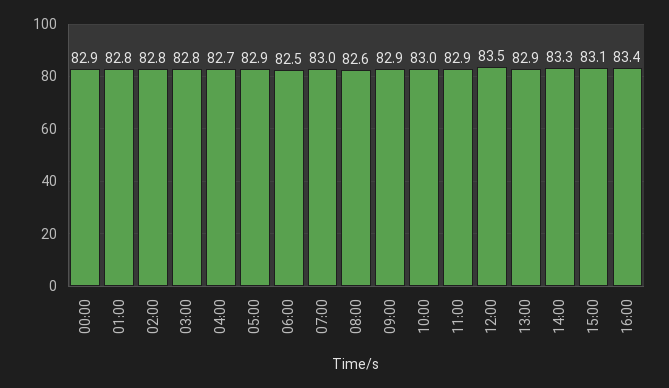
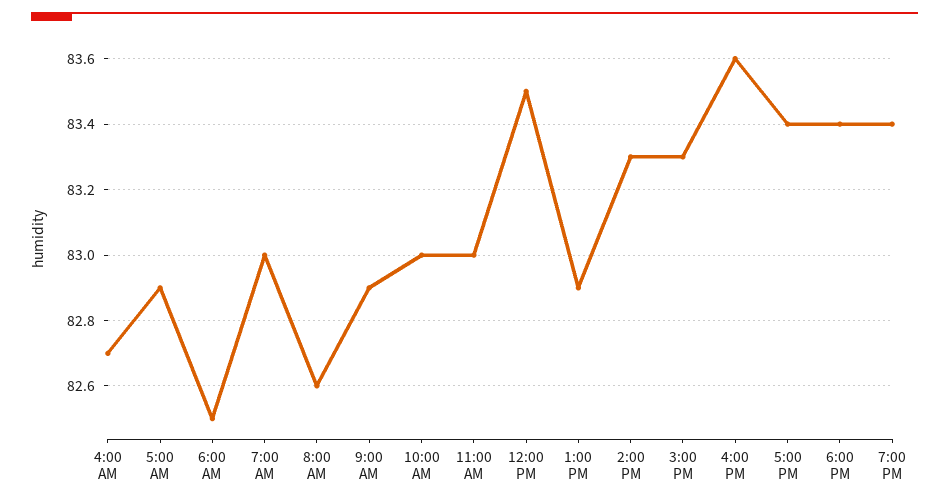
00:00: 82.9 -> none
01:00: 82.8 -> none
02:00: 82.8 -> none
03:00: 82.8 -> none
11:00: 82.9 -> 83
15:00: 83.1 -> 83.3
16:00: 83.4 -> 83.6
5:00 PM: none -> 83.4
6:00 PM: none -> 83.4
7:00 PM: none -> 83.4

